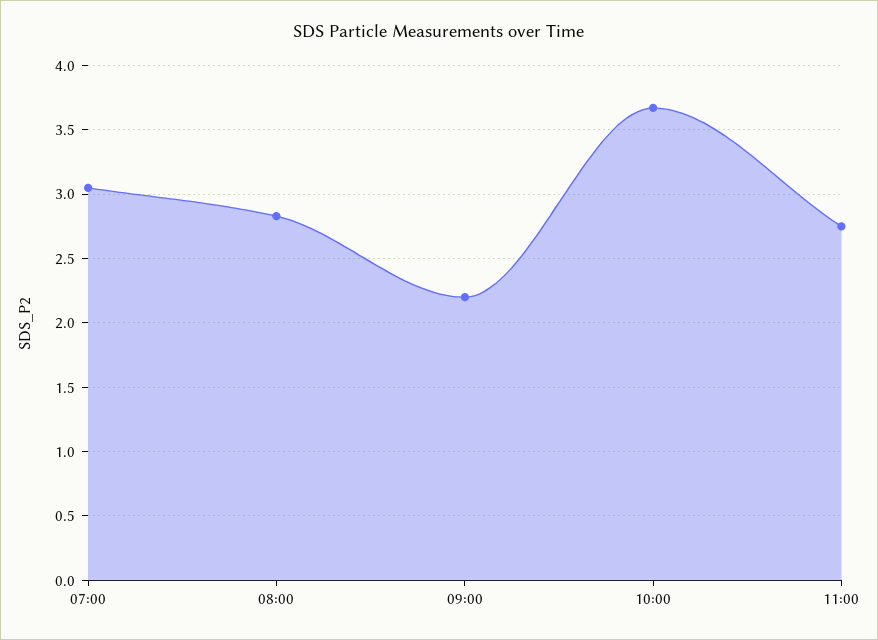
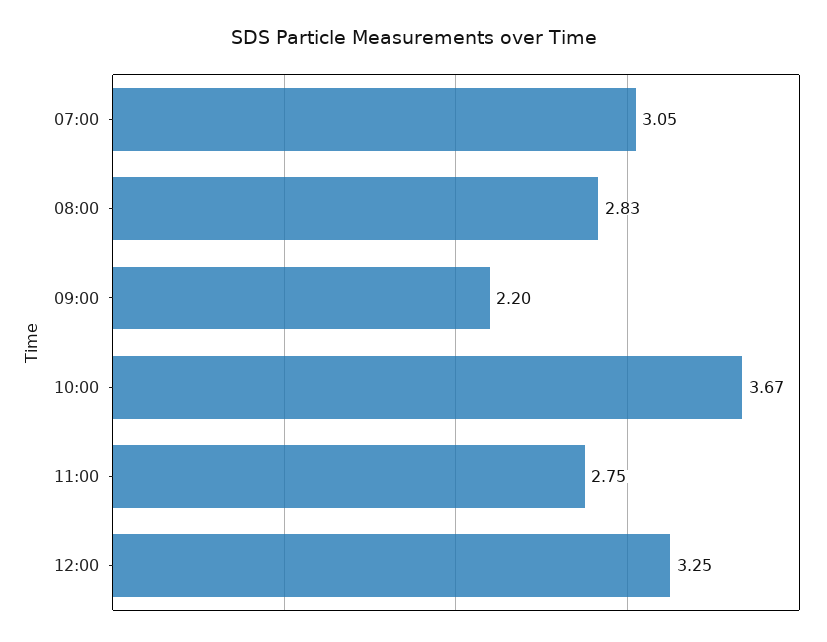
12:00: none -> 3.25

